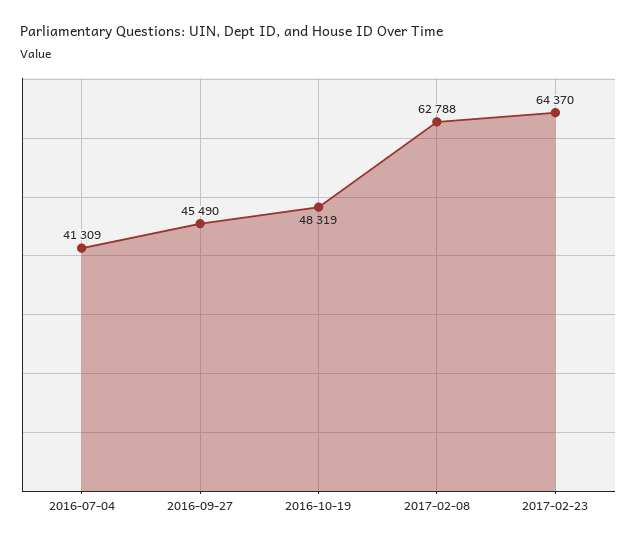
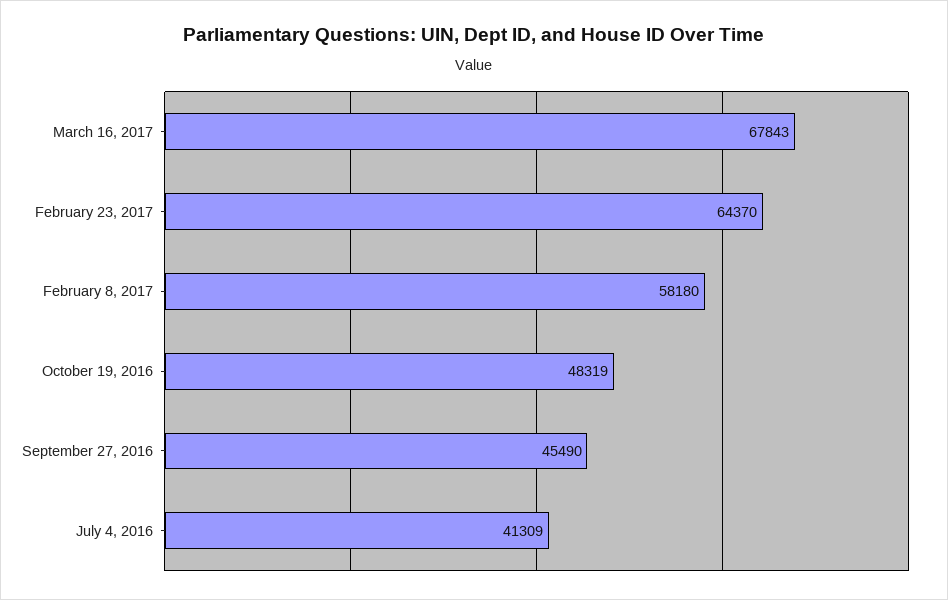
2017-02-08: 62788 -> 58180
March 16, 2017: none -> 67843

